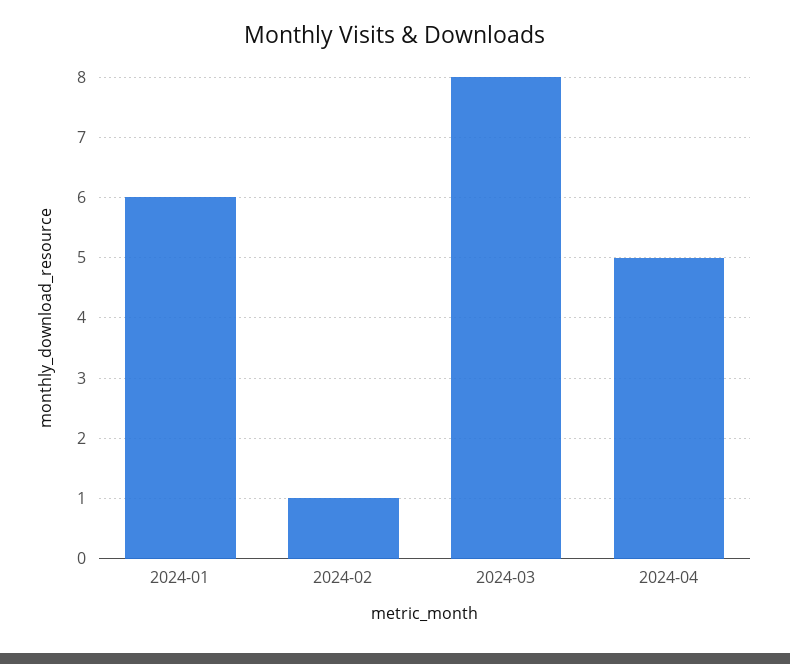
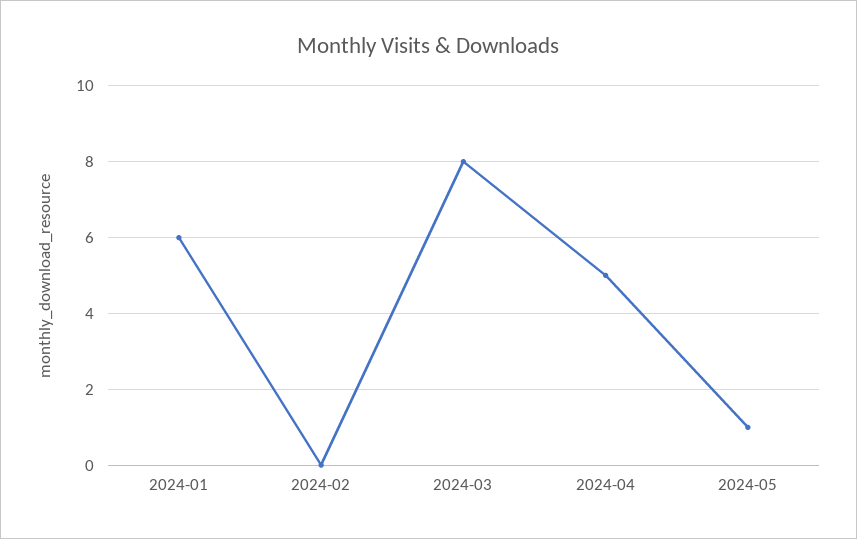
2024-02: 1 -> 0
2024-05: none -> 1

